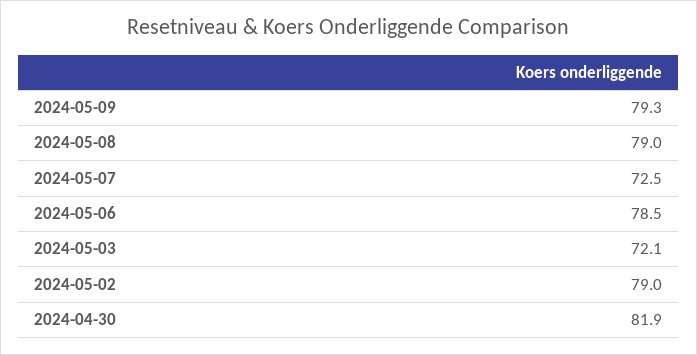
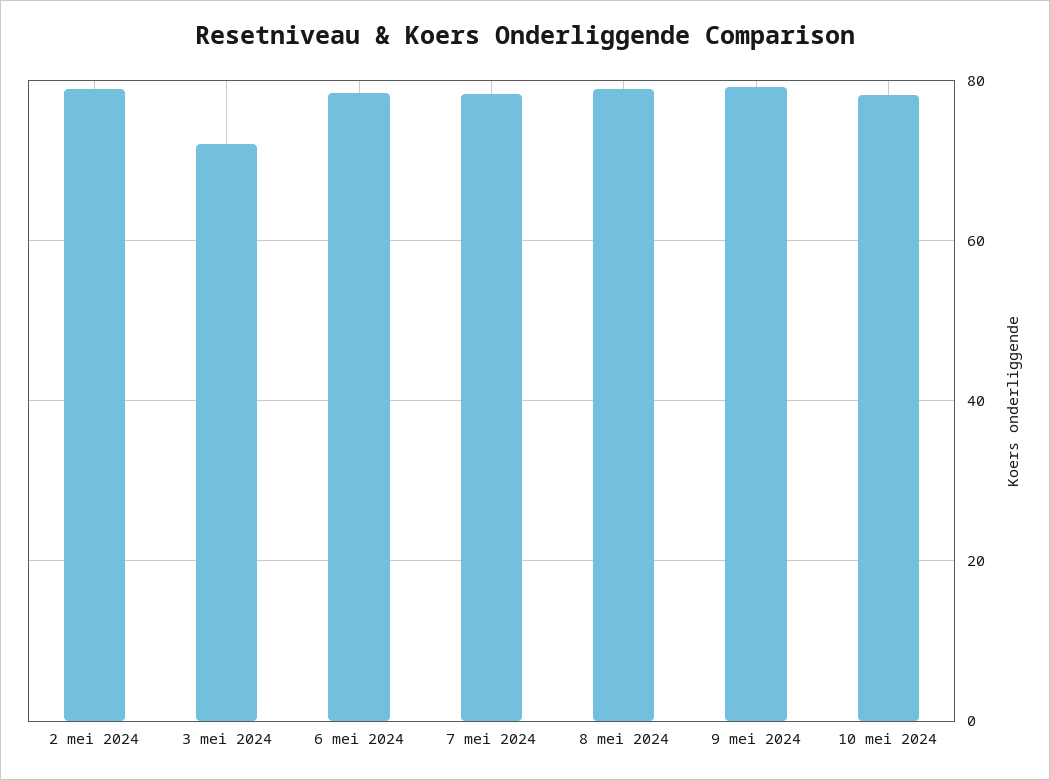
2024-05-07: 72.5 -> 78
2024-04-30: 81.9 -> none
10 mei 2024: none -> 78

